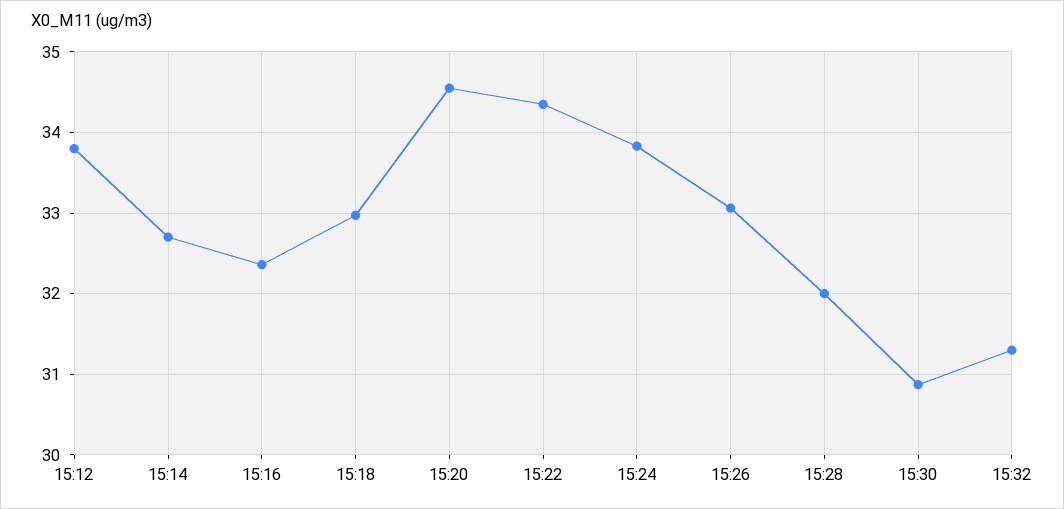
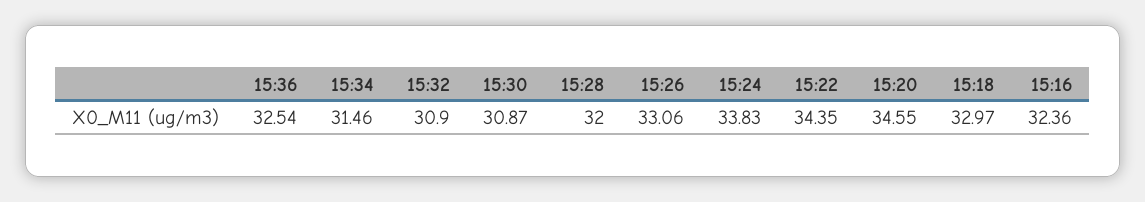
15:12: 33.8 -> none
15:14: 32.7 -> none
15:32: 31.3 -> 30.9
15:36: none -> 32.54
15:34: none -> 31.46

